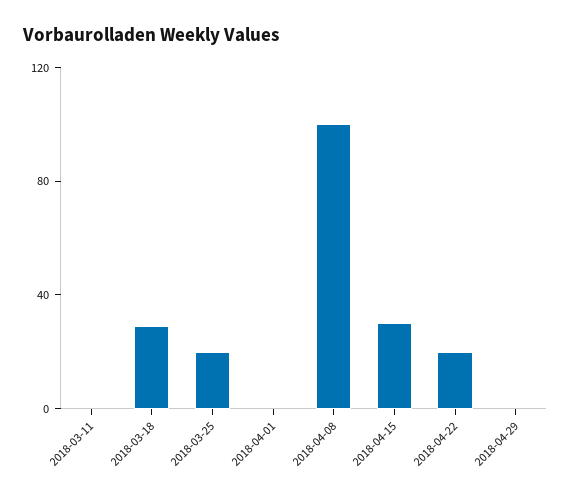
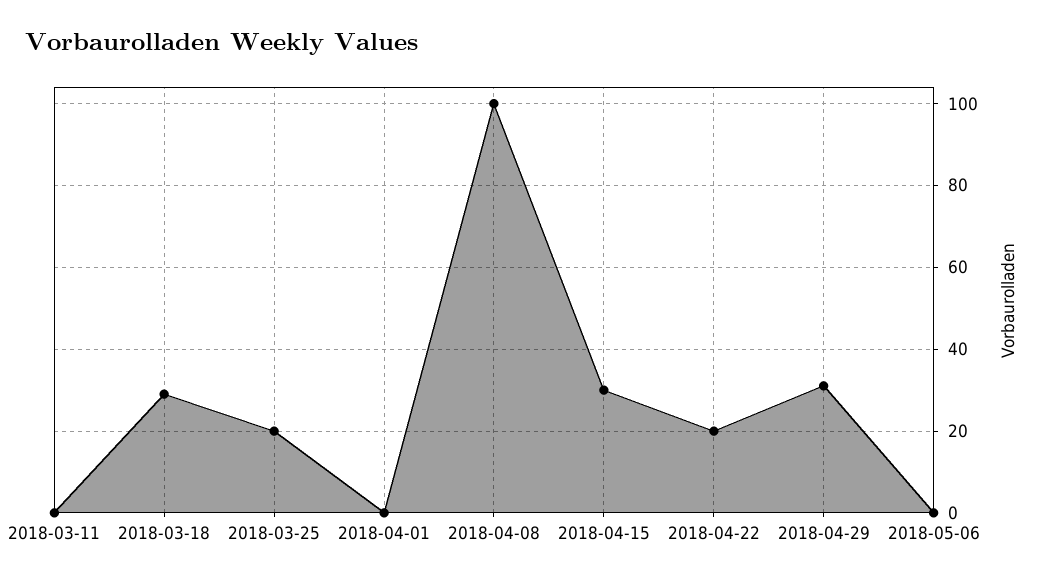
2018-04-29: 0 -> 30
2018-05-06: none -> 0

